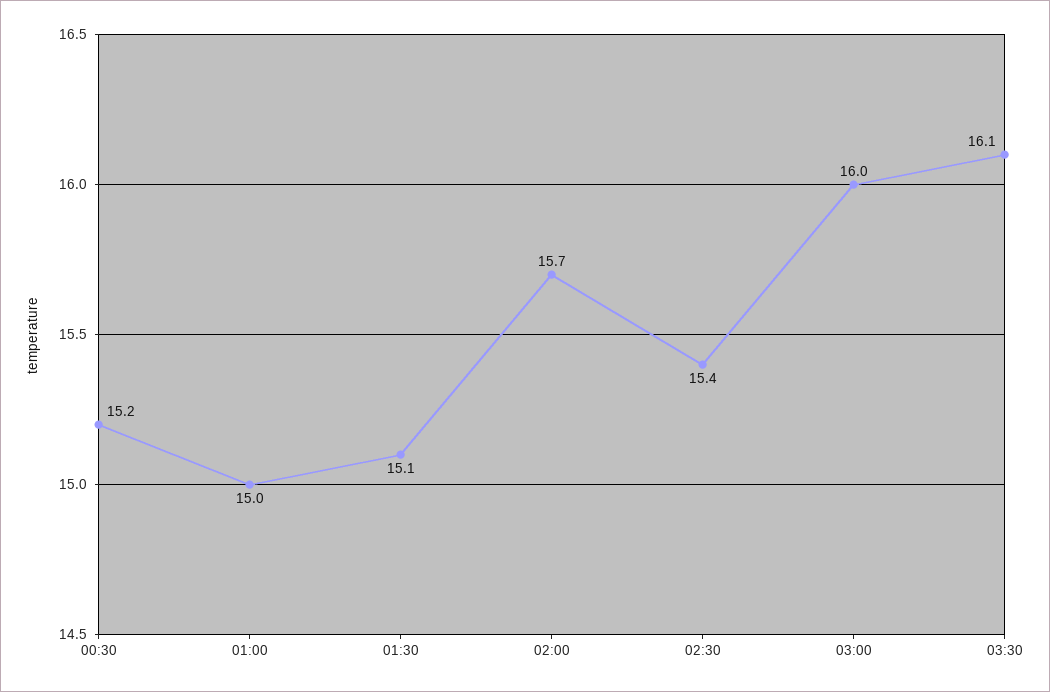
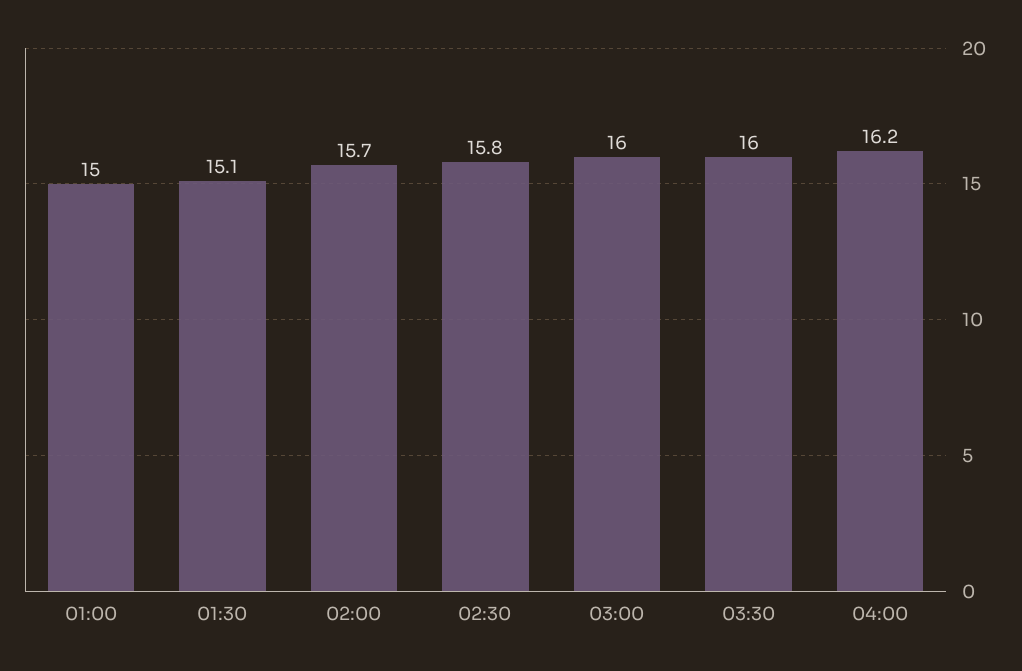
00:30: 15.2 -> none
02:30: 15.4 -> 15.8
03:30: 16.1 -> 16
04:00: none -> 16.2

